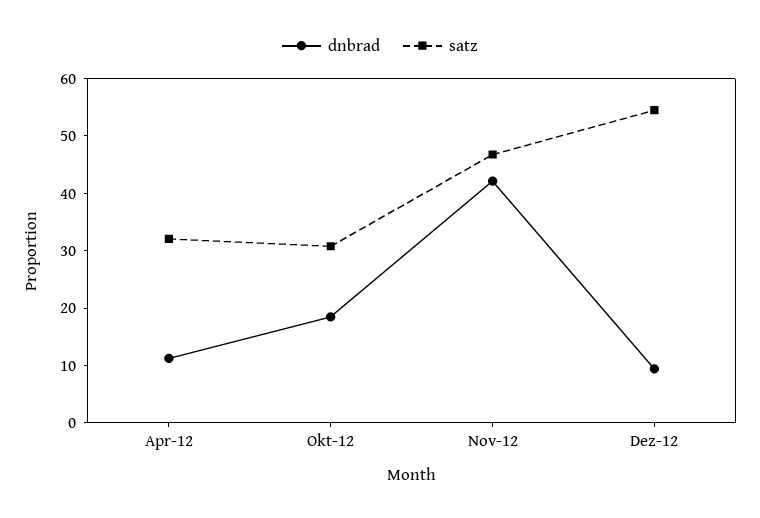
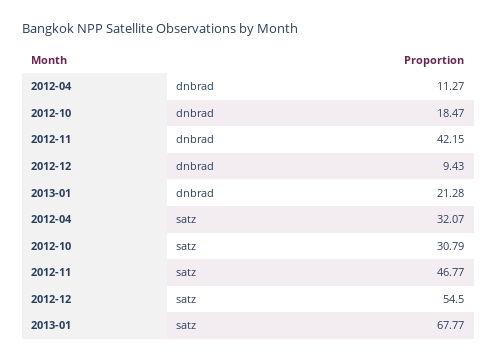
dnbrad, 2013-01: none -> 21.28
satz, 2013-01: none -> 67.77

